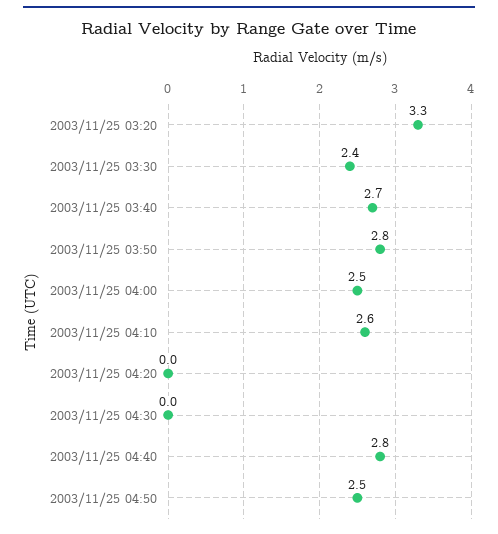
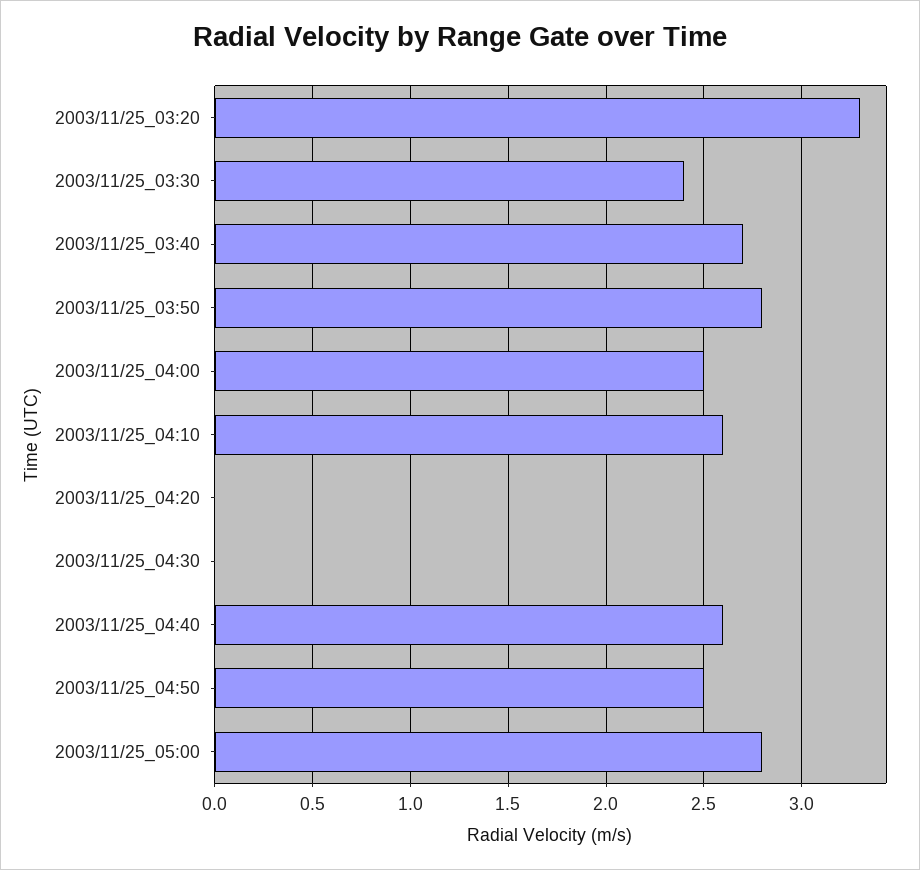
2003/11/25 04:40: 2.8 -> 2.6
2003/11/25_05:00: none -> 2.8

